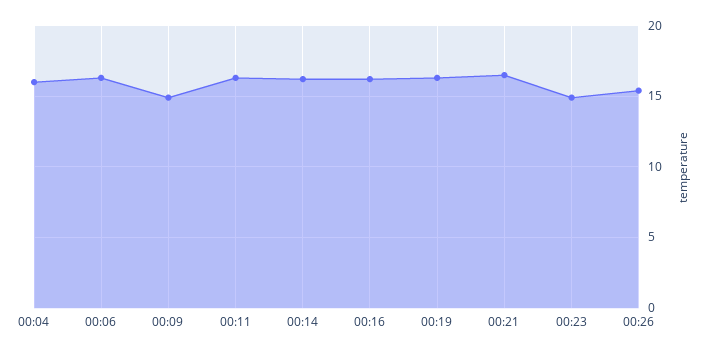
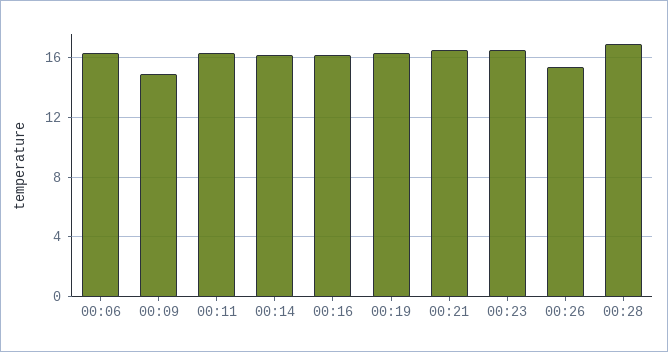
00:04: 16 -> none
00:23: 15 -> 16.5
00:28: none -> 17

